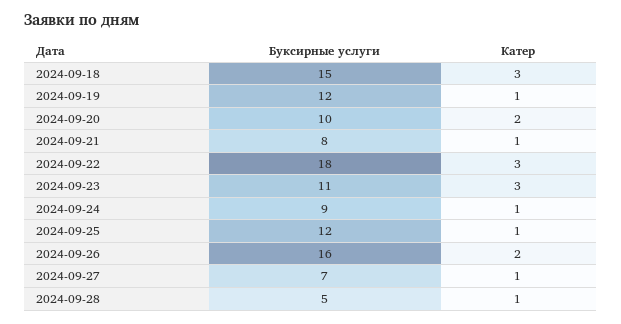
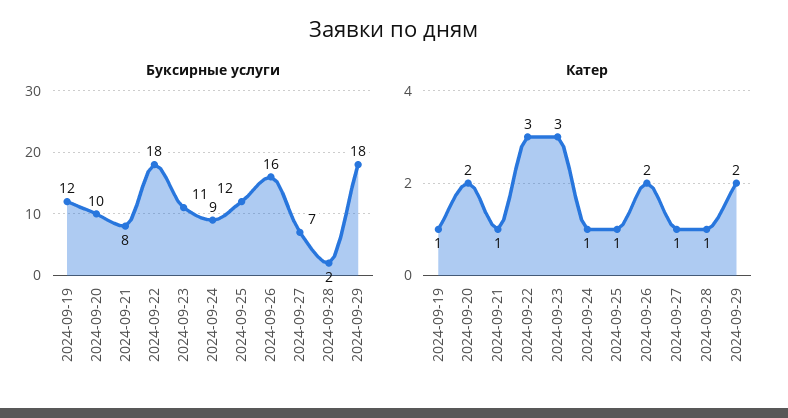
Буксирные услуги, 2024-09-18: 15 -> none
Катер, 2024-09-18: 3 -> none
Буксирные услуги, 2024-09-28: 5 -> 2
Буксирные услуги, 2024-09-29: none -> 18
Катер, 2024-09-29: none -> 2

